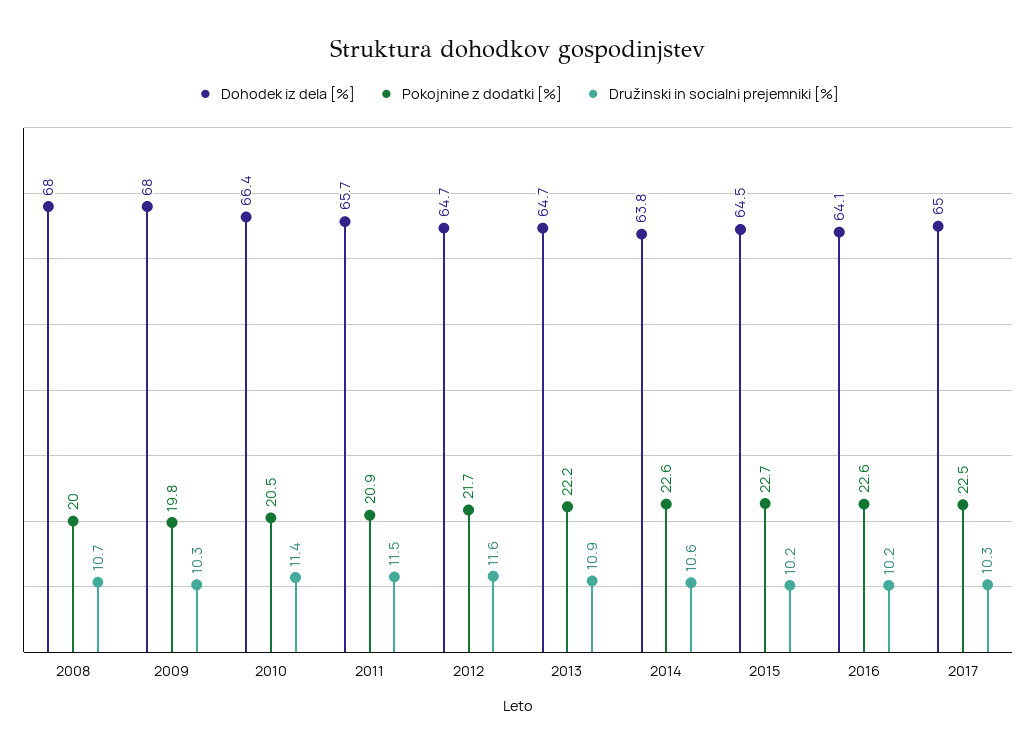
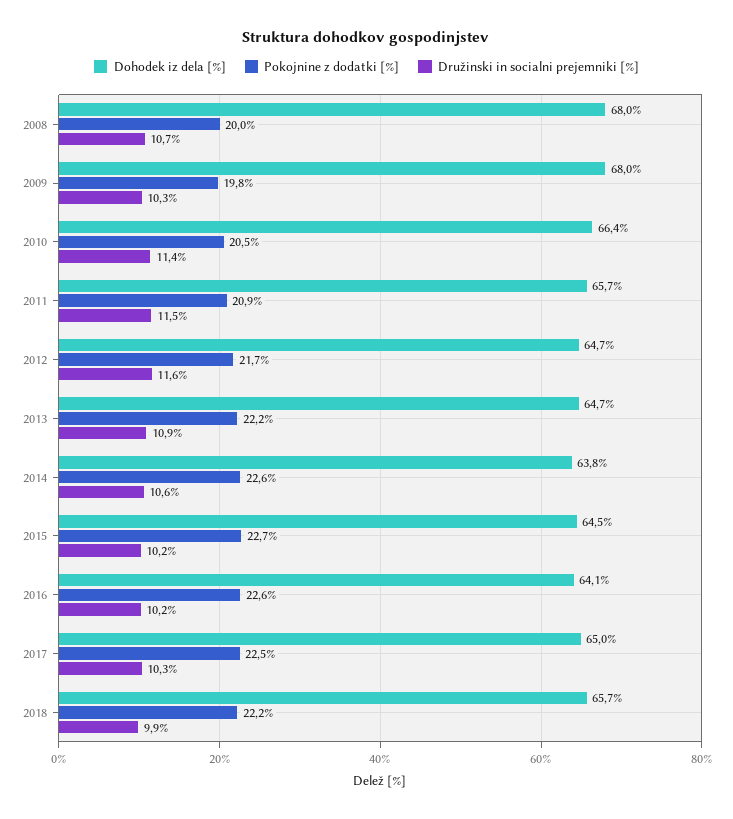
Dohodek iz dela [%], 2018: none -> 65.7
Pokojnine z dodatki [%], 2018: none -> 22.2
Družinski in socialni prejemniki [%], 2018: none -> 9.9

